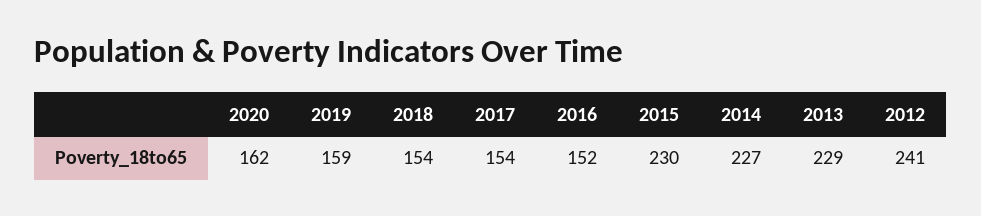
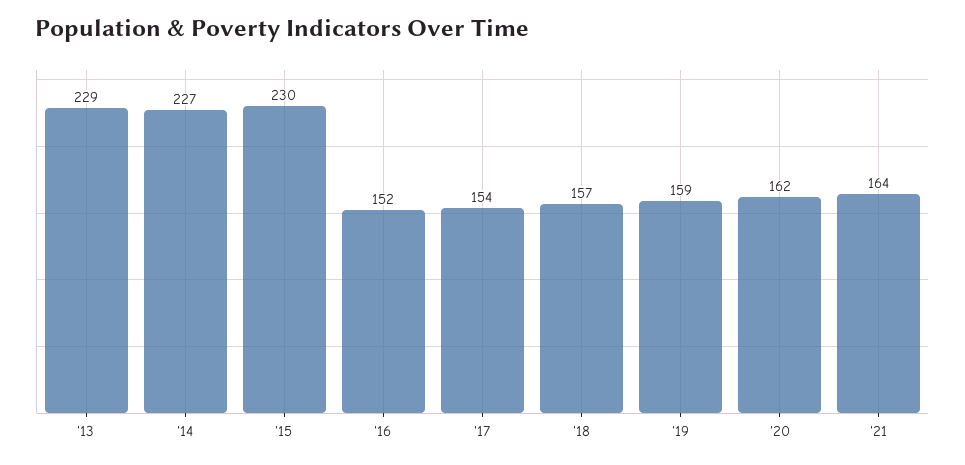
2018: 154 -> 157
2012: 241 -> none
'21: none -> 164

